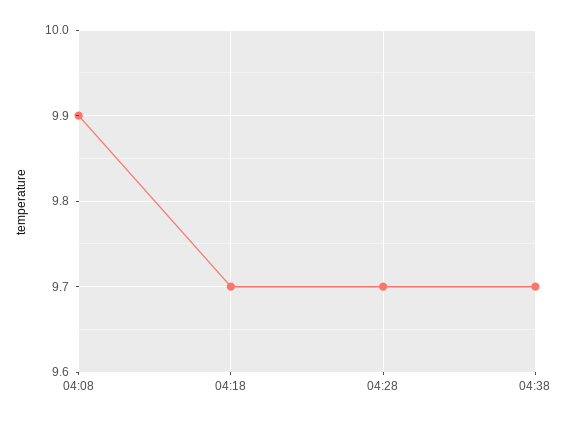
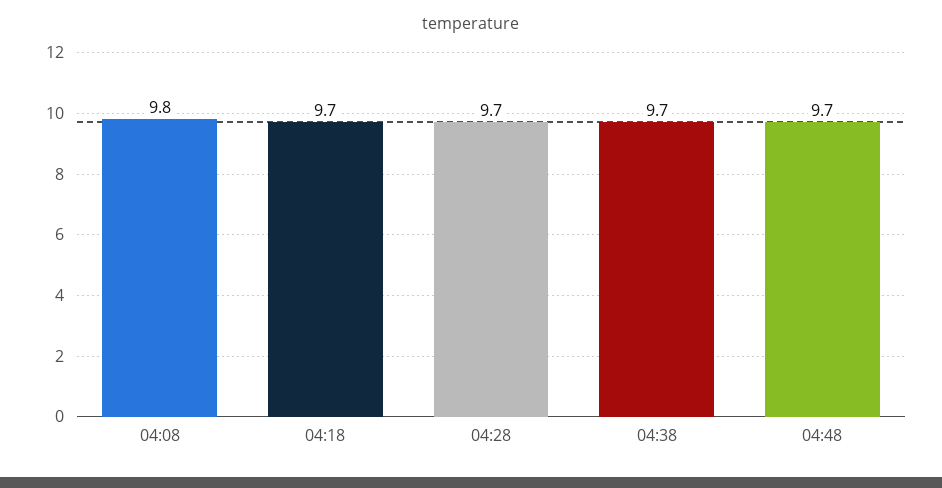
04:08: 9.9 -> 9.8
04:48: none -> 9.7

